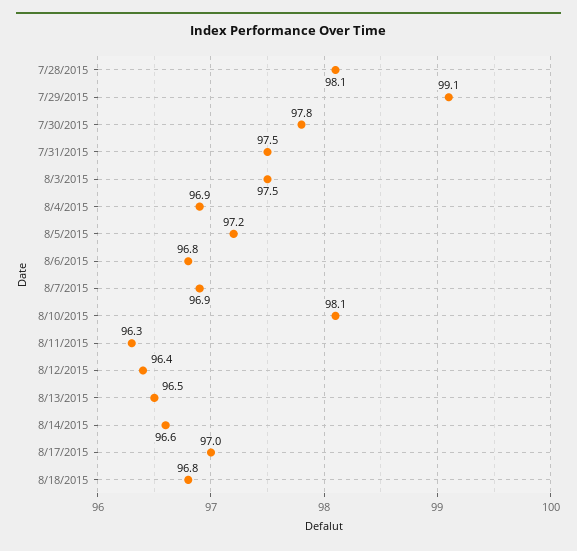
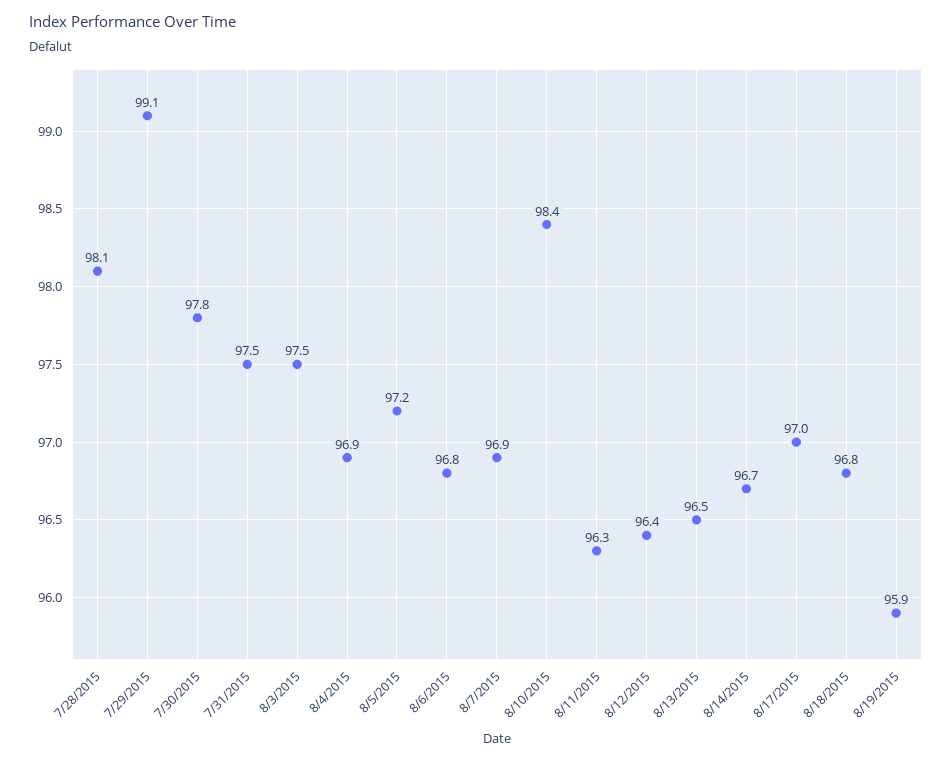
8/10/2015: 98.1 -> 98.4
8/14/2015: 96.6 -> 96.7
8/19/2015: none -> 95.9

